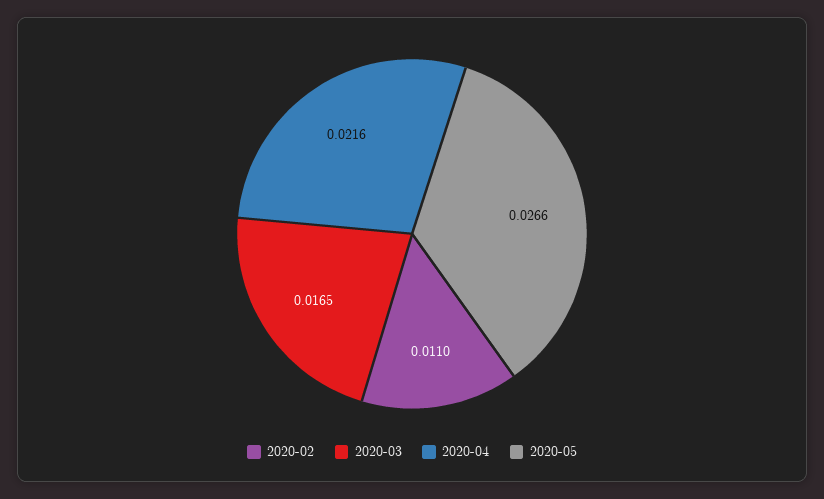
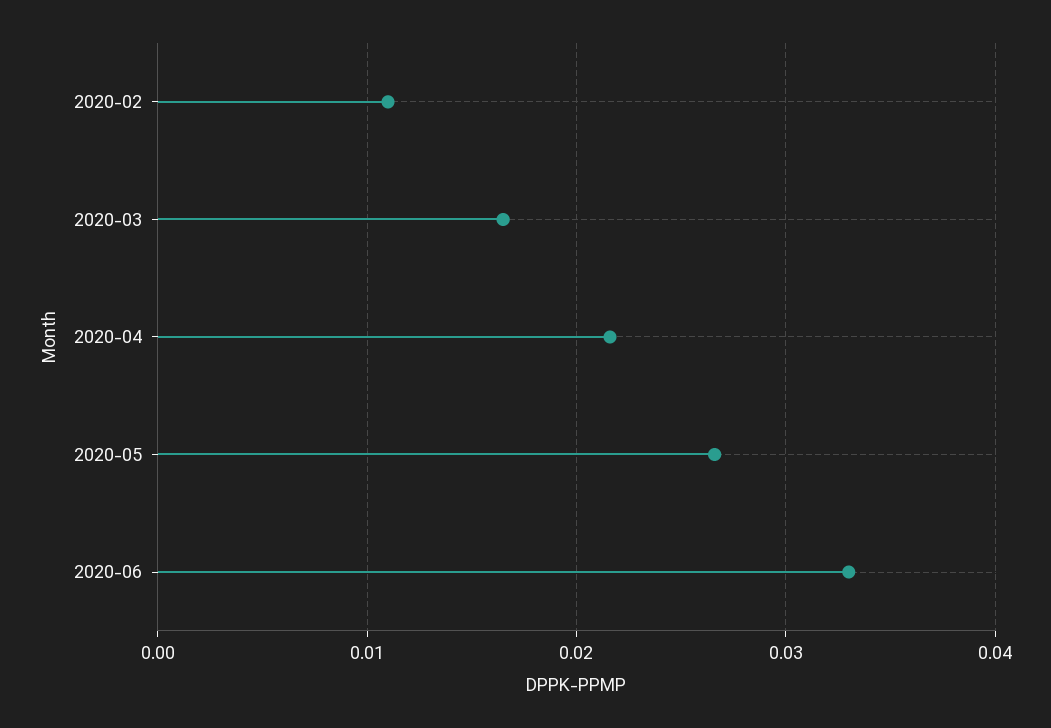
2020-06: none -> 0.033

